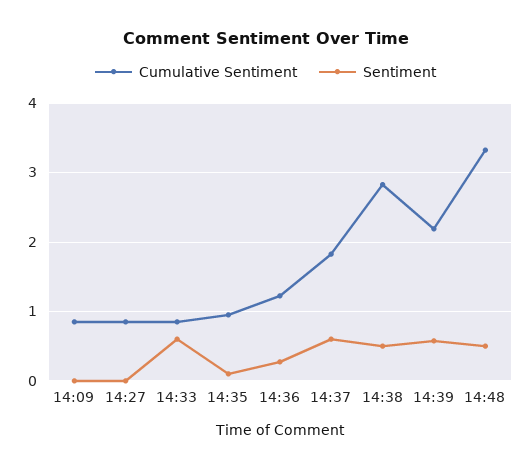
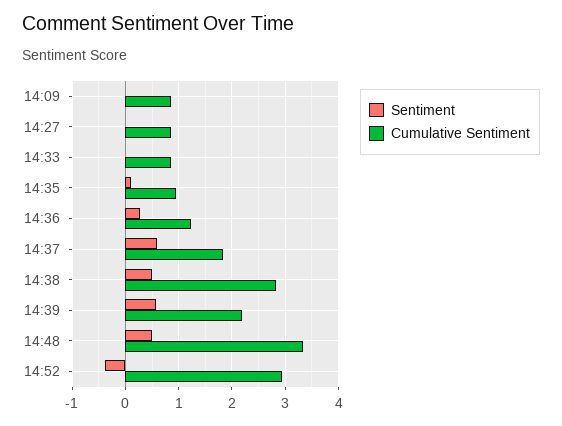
Sentiment, 14:33: 0.6 -> 0
Sentiment, 14:52: none -> -0.4
Cumulative Sentiment, 14:52: none -> 3

